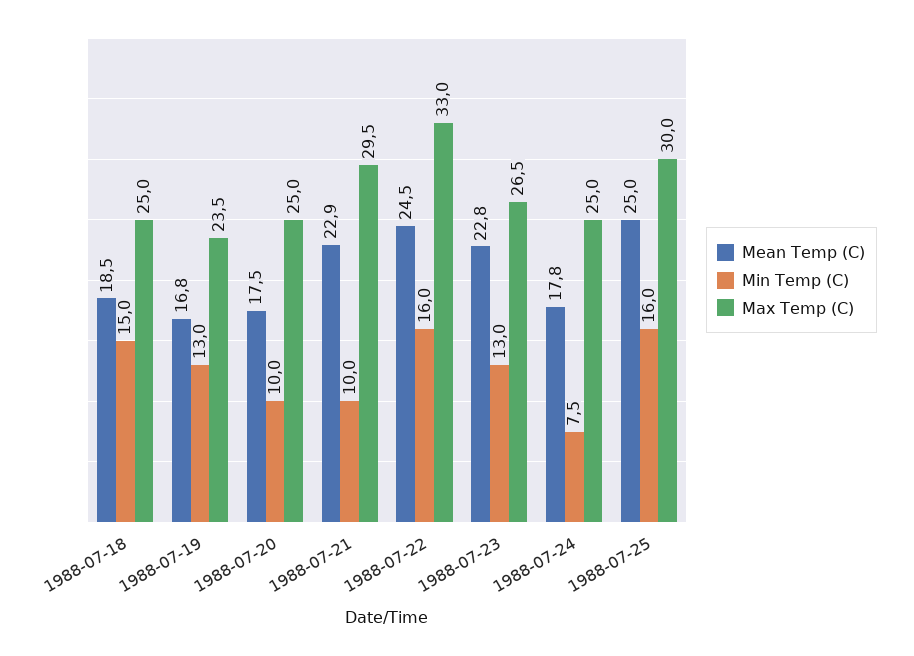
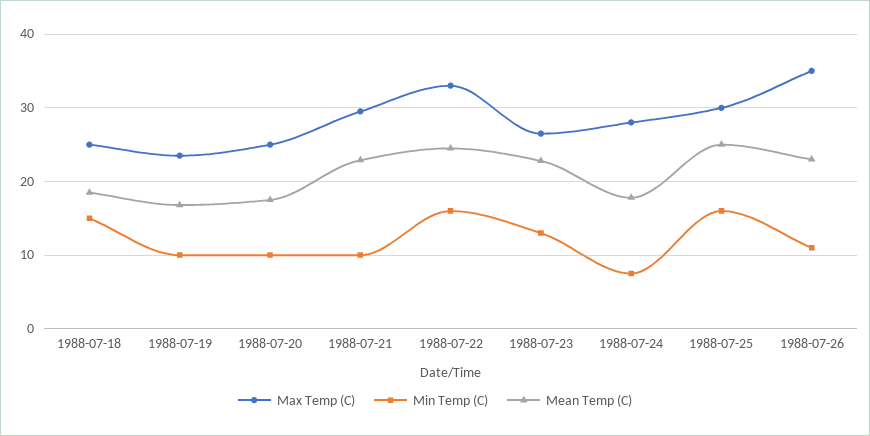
Min Temp (C), 1988-07-19: 13 -> 10
Max Temp (C), 1988-07-24: 25 -> 28
Max Temp (C), 1988-07-26: none -> 35
Min Temp (C), 1988-07-26: none -> 11
Mean Temp (C), 1988-07-26: none -> 23

